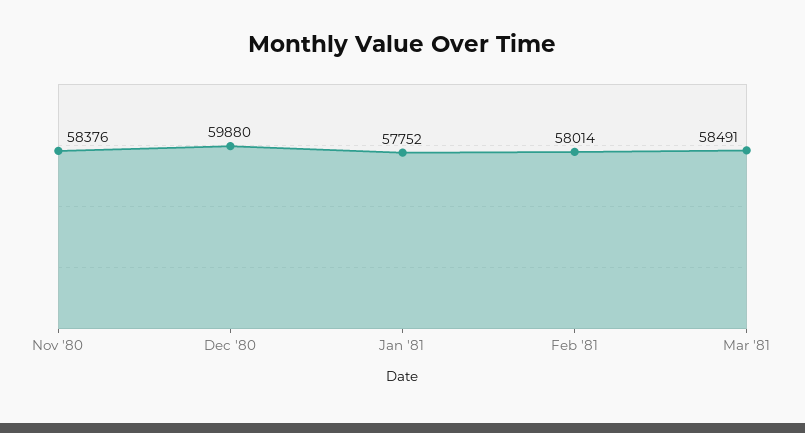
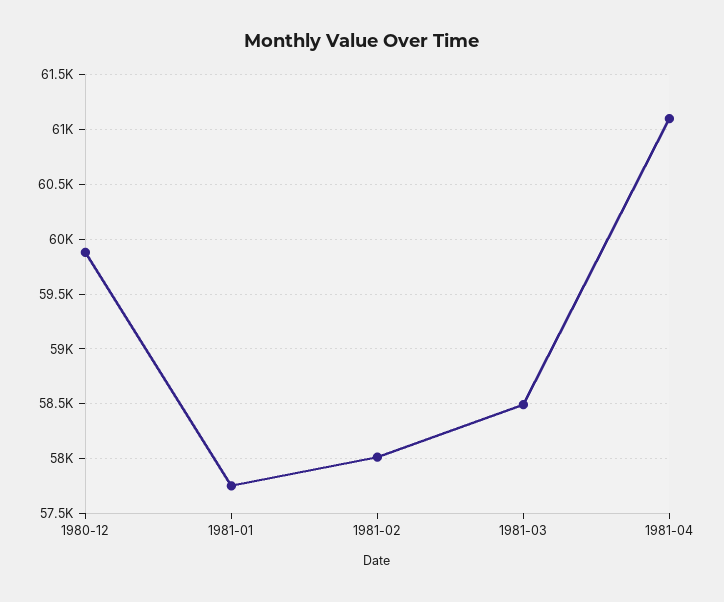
Nov '80: 58376 -> none
1981-04: none -> 61100

